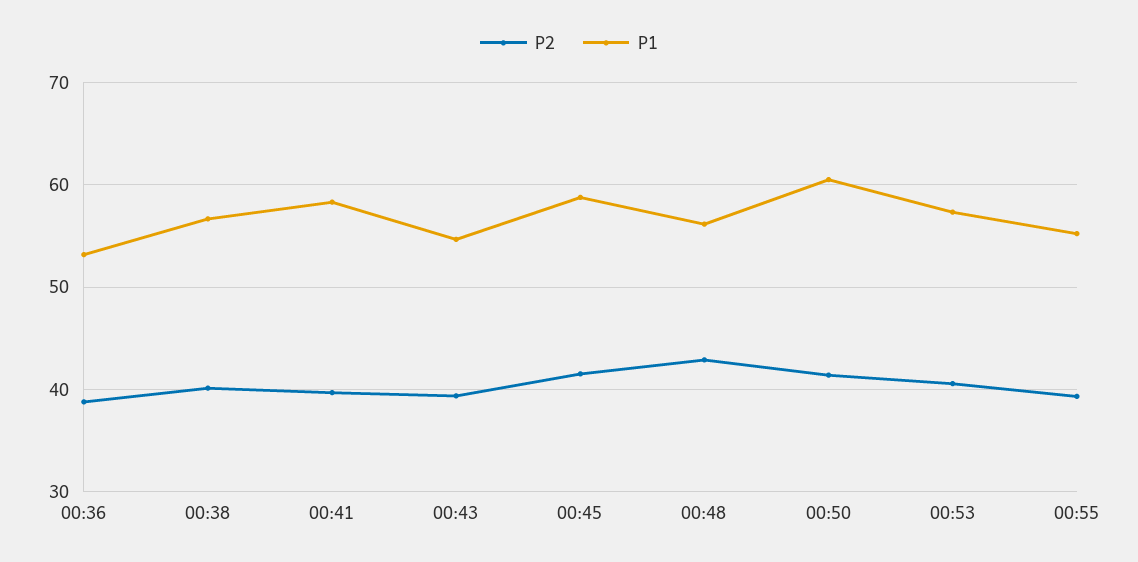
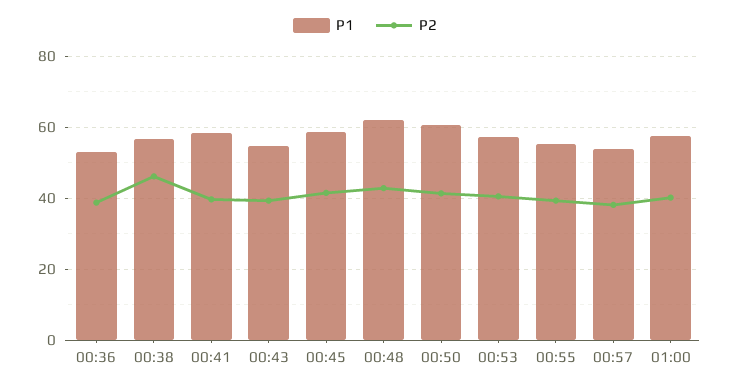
P2, 00:38: 40 -> 46
P1, 00:48: 56 -> 62
P1, 00:57: none -> 54
P2, 00:57: none -> 38
P1, 01:00: none -> 58
P2, 01:00: none -> 40

